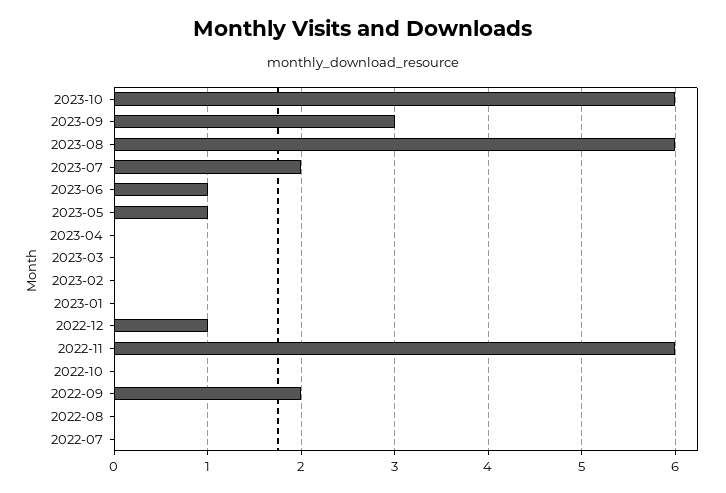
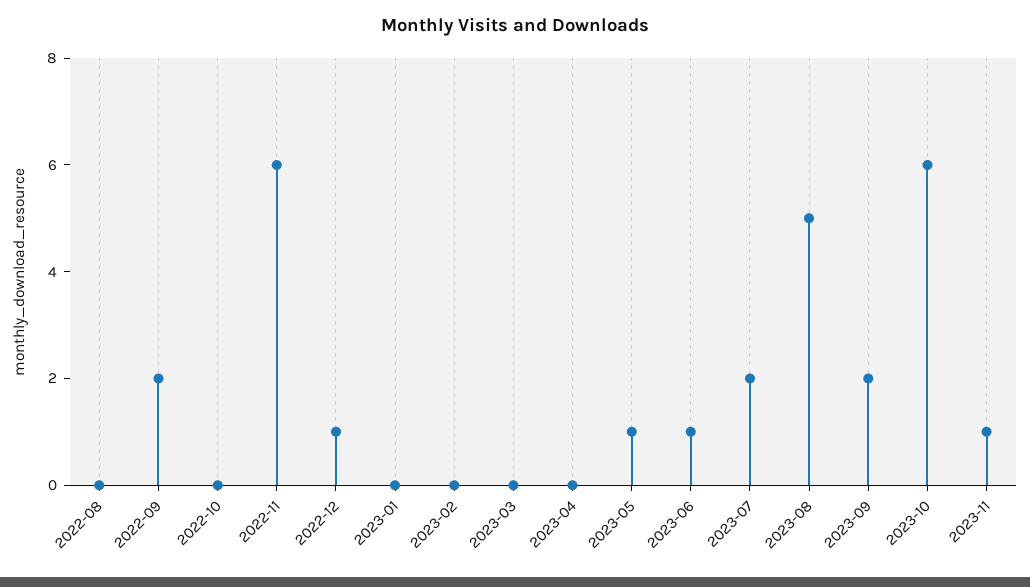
2023-09: 3 -> 2
2023-08: 6 -> 5
2022-07: 0 -> none
2023-11: none -> 1

